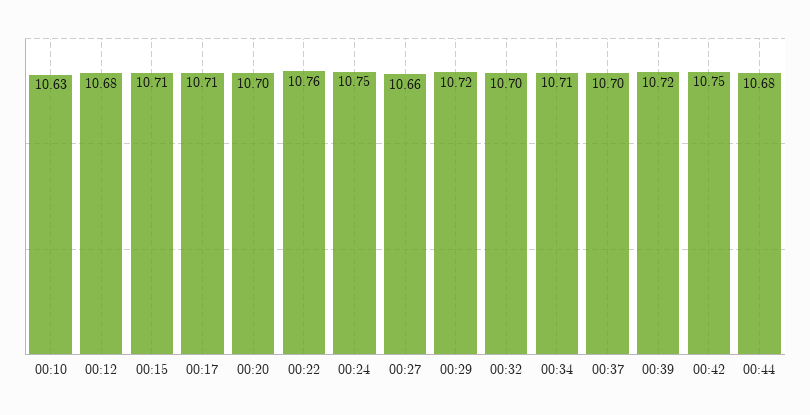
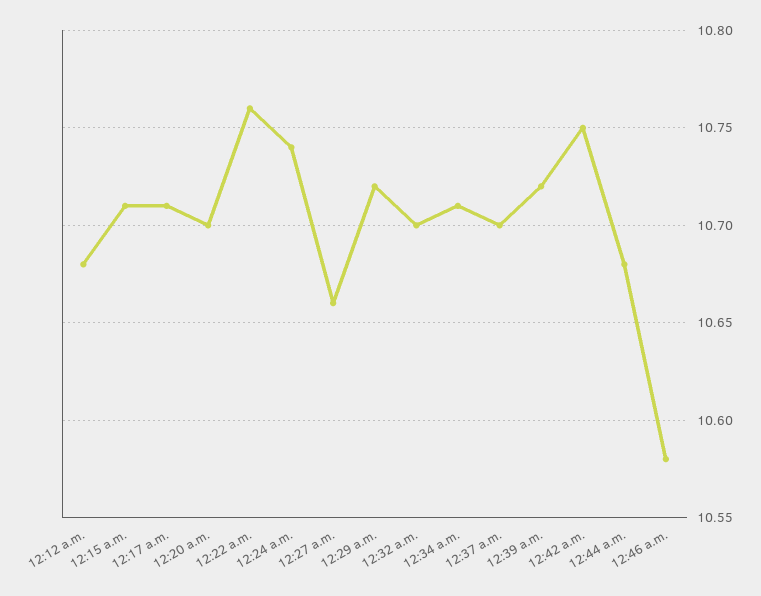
00:10: 10.63 -> none
00:24: 10.75 -> 10.74
12:46 a.m.: none -> 10.58

